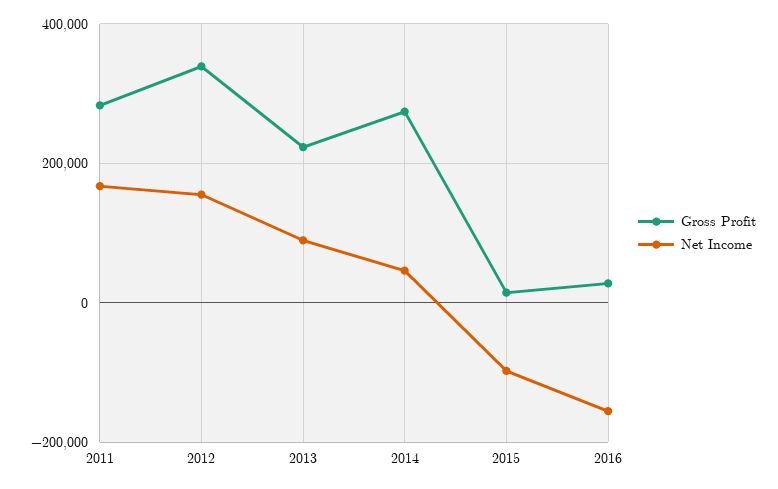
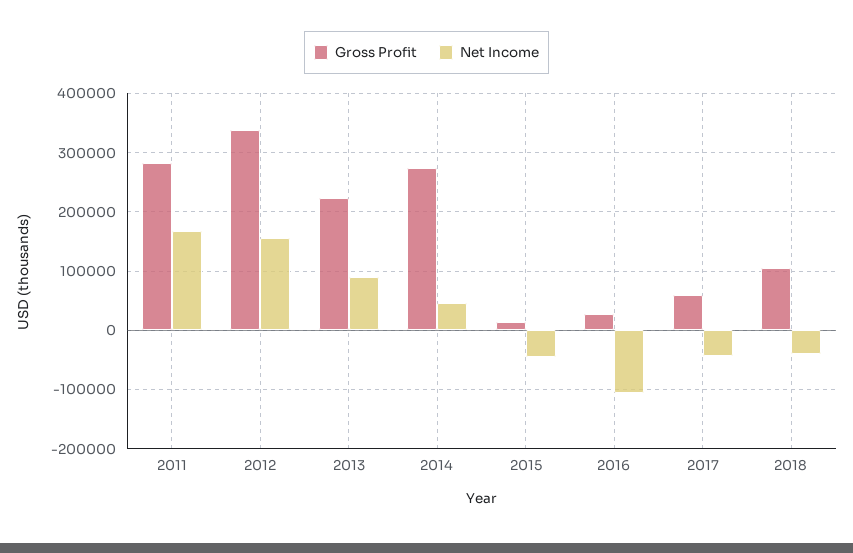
Net Income, 2015: -100000 -> -40000
Net Income, 2016: -160000 -> -100000
Gross Profit, 2017: none -> 60000
Net Income, 2017: none -> -40000
Gross Profit, 2018: none -> 100000
Net Income, 2018: none -> -40000

